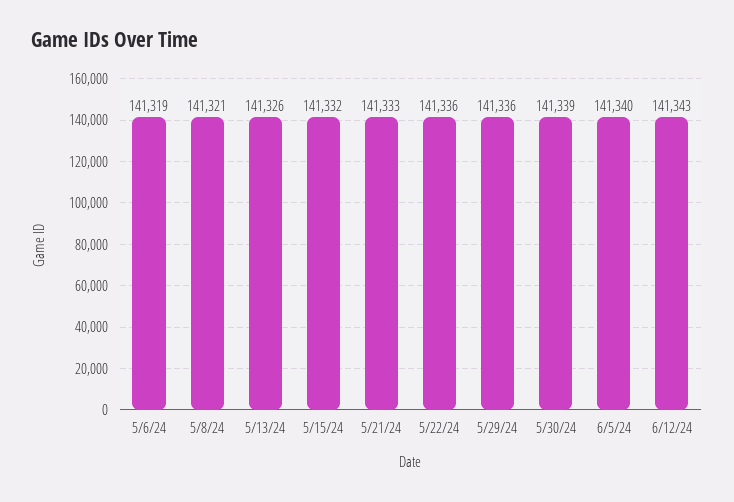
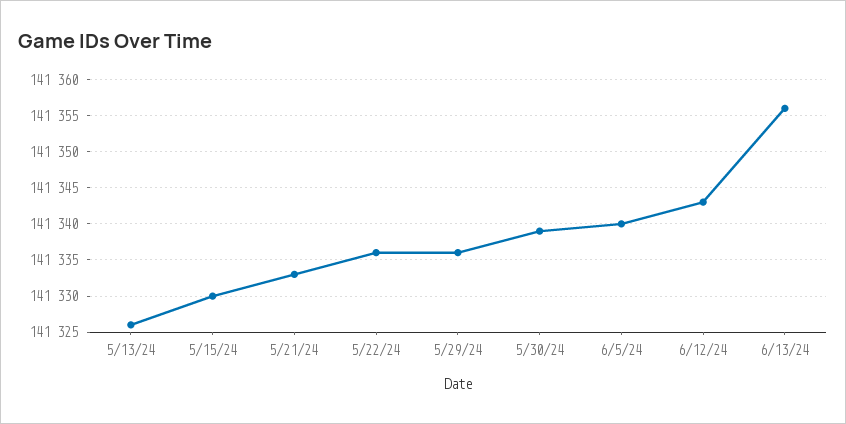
5/6/24: 141319 -> none
5/8/24: 141321 -> none
5/15/24: 141332 -> 141330
6/13/24: none -> 141356

